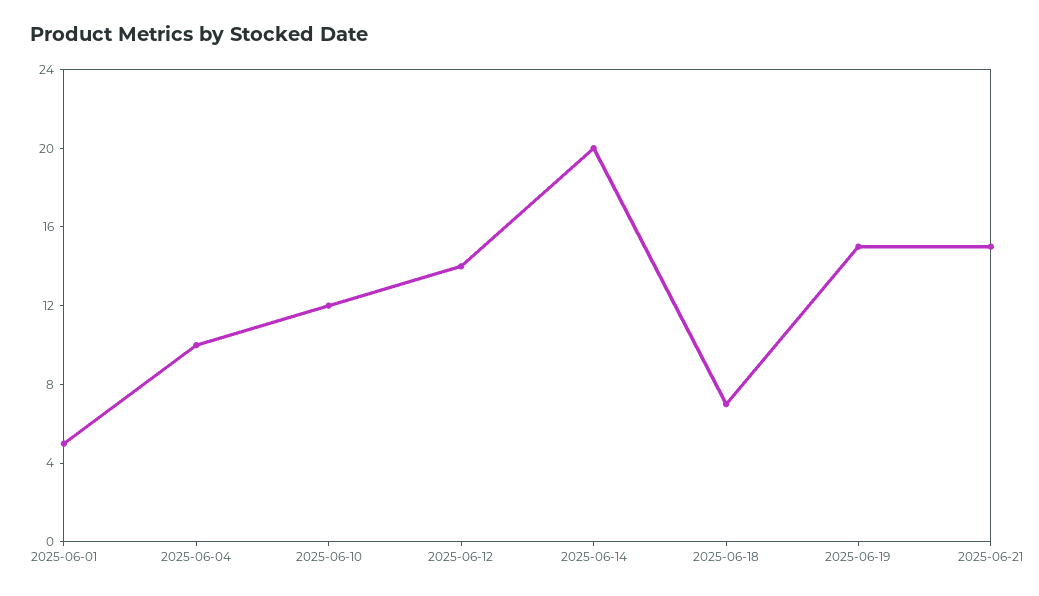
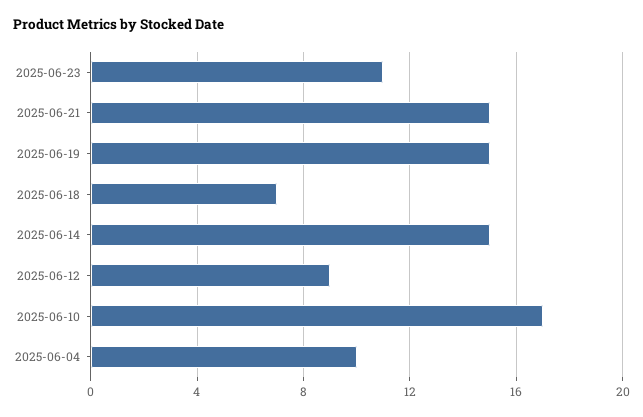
2025-06-01: 5 -> none
2025-06-10: 12 -> 17
2025-06-12: 14 -> 9
2025-06-14: 20 -> 15
2025-06-23: none -> 11

